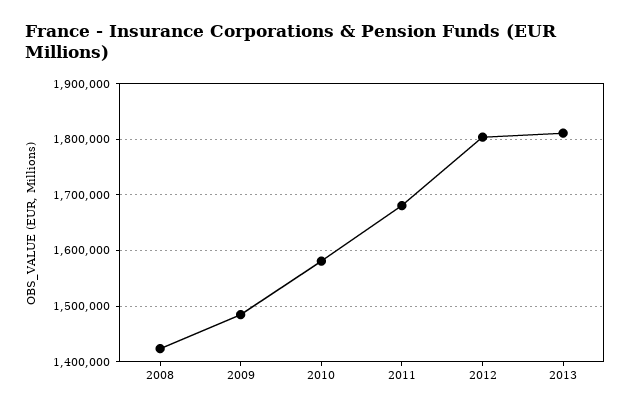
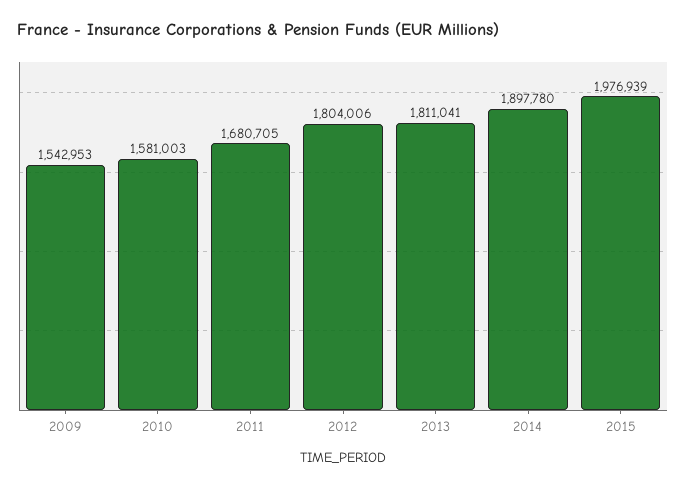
2008: 1420000 -> none
2009: 1480000 -> 1542953
2014: none -> 1897780
2015: none -> 1976939

